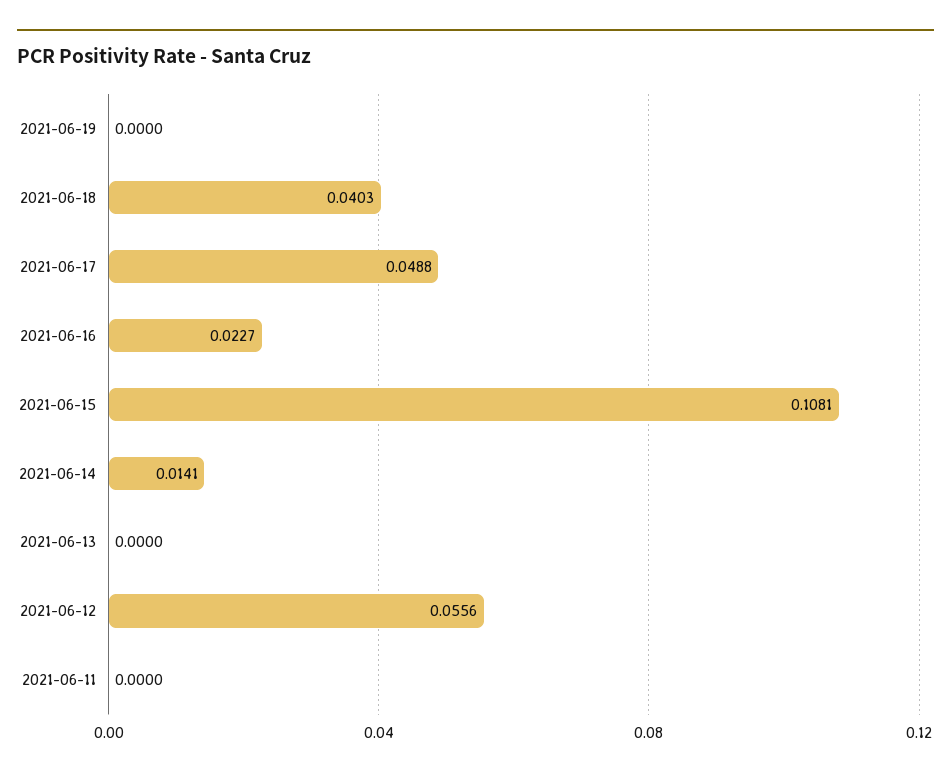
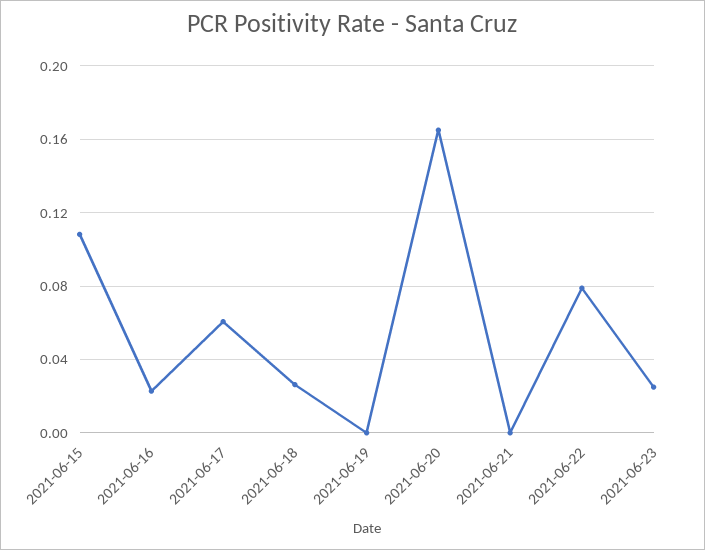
2021-06-18: 0.0403 -> 0.025
2021-06-17: 0.0488 -> 0.06
2021-06-14: 0.0141 -> none
2021-06-13: 0 -> none
2021-06-12: 0.0556 -> none
2021-06-11: 0 -> none
2021-06-20: none -> 0.165
2021-06-21: none -> 0
2021-06-22: none -> 0.08
2021-06-23: none -> 0.025

